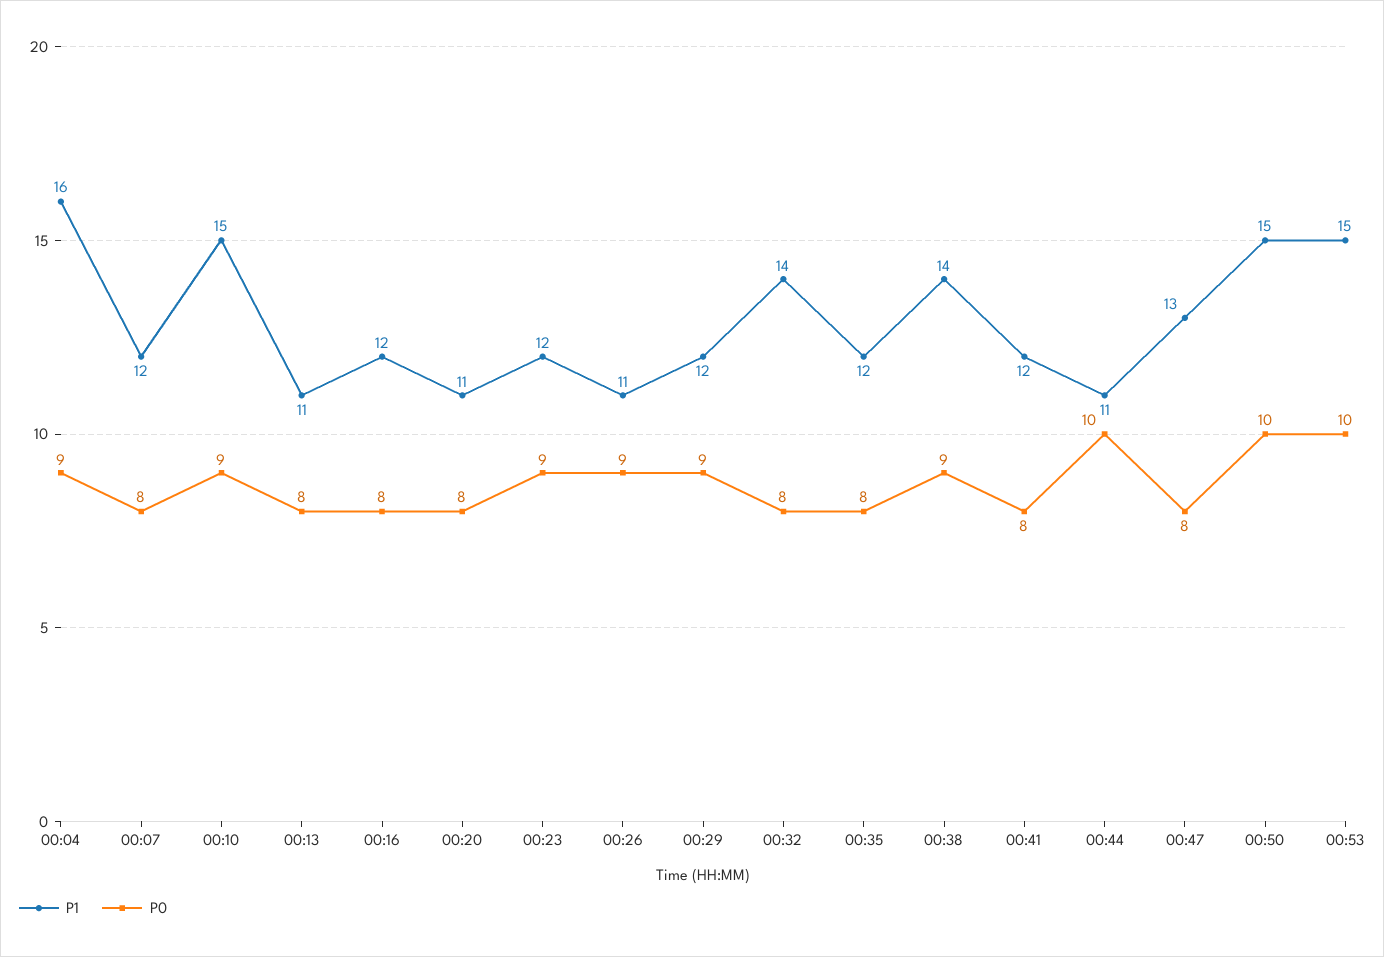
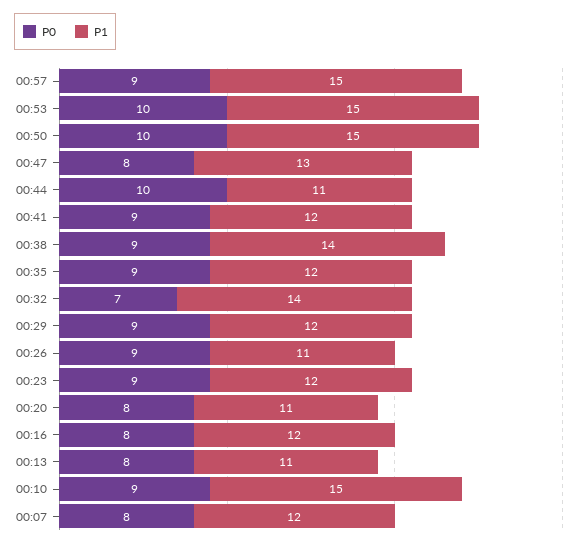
P1, 00:04: 16 -> none
P0, 00:04: 9 -> none
P0, 00:32: 8 -> 7
P0, 00:35: 8 -> 9
P0, 00:41: 8 -> 9
P0, 00:57: none -> 9
P1, 00:57: none -> 15

